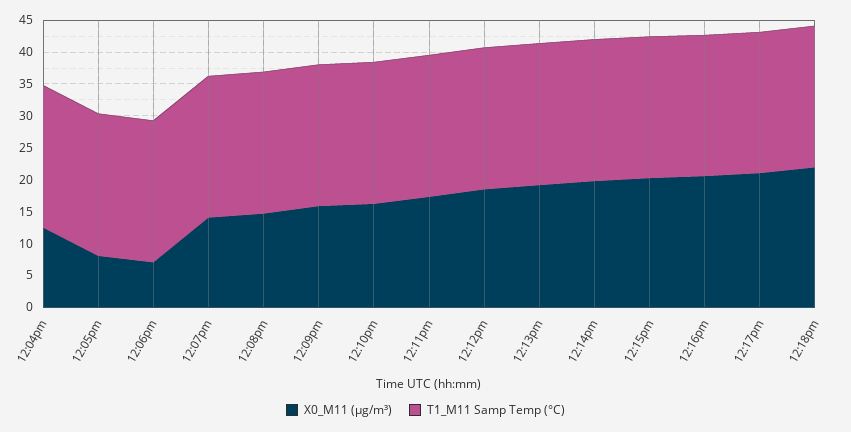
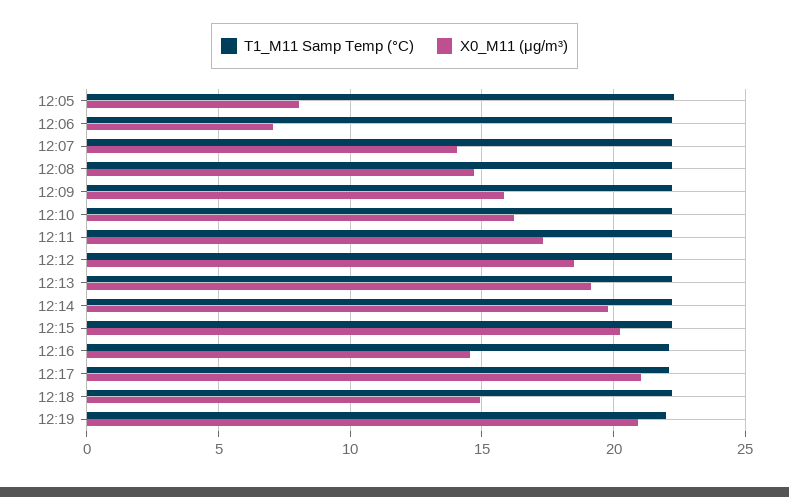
X0_M11 (μg/m³), 12:04pm: 12.5 -> none
T1_M11 Samp Temp (°C), 12:04pm: 22.5 -> none
X0_M11 (μg/m³), 12:16pm: 20 -> 14.5
X0_M11 (μg/m³), 12:18pm: 22.5 -> 15
T1_M11 Samp Temp (°C), 12:19: none -> 22
X0_M11 (μg/m³), 12:19: none -> 21

